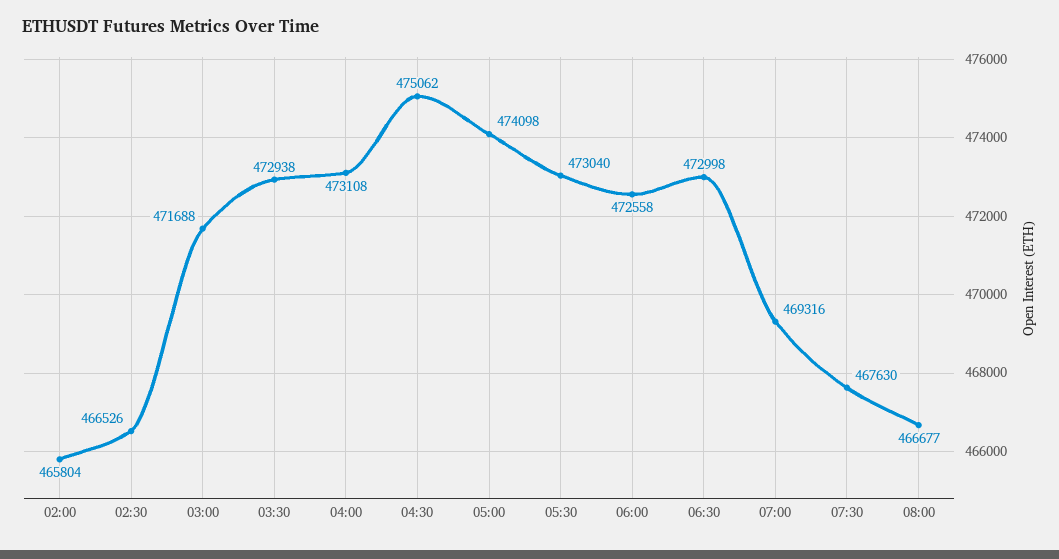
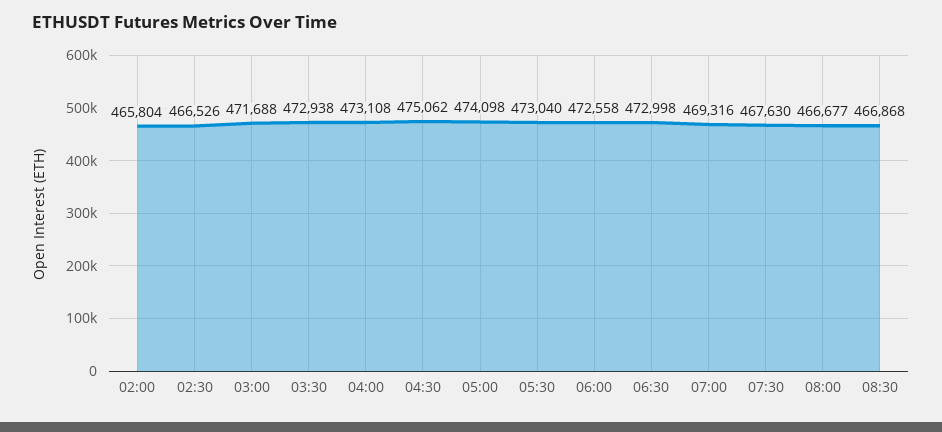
08:30: none -> 466868

